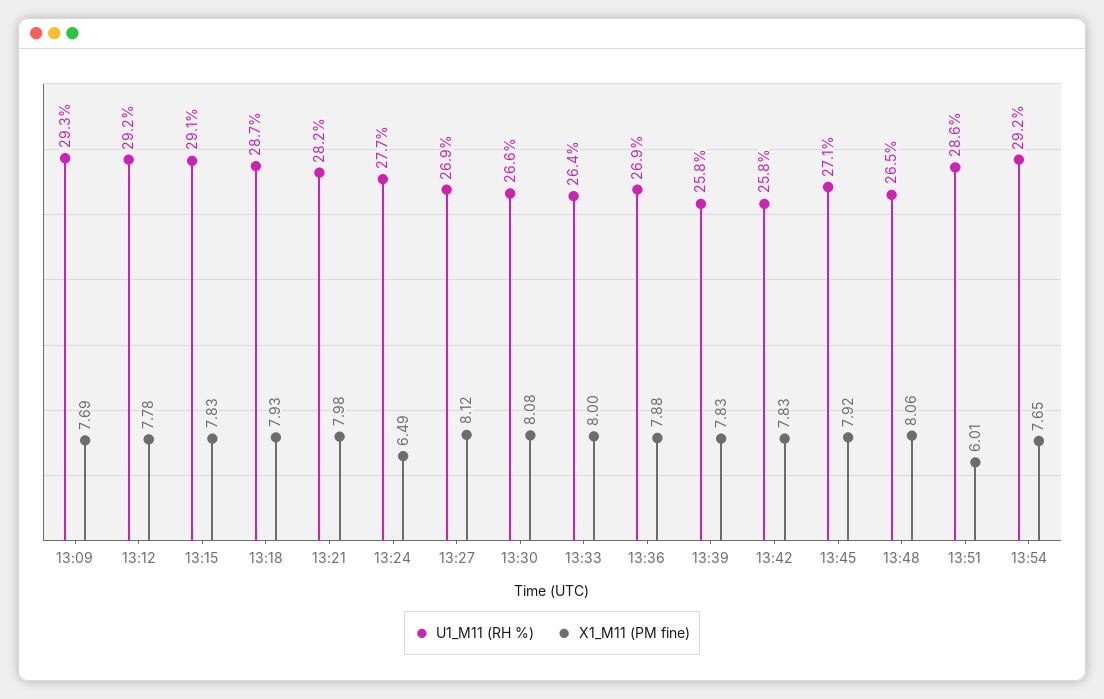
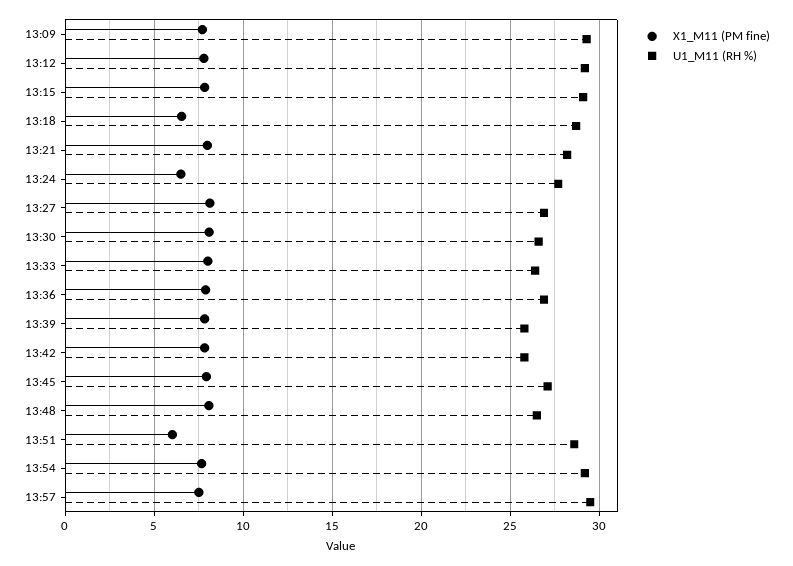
X1_M11 (PM fine), 13:18: 7.93 -> 6.5
X1_M11 (PM fine), 13:57: none -> 7.5
U1_M11 (RH %), 13:57: none -> 29.5

